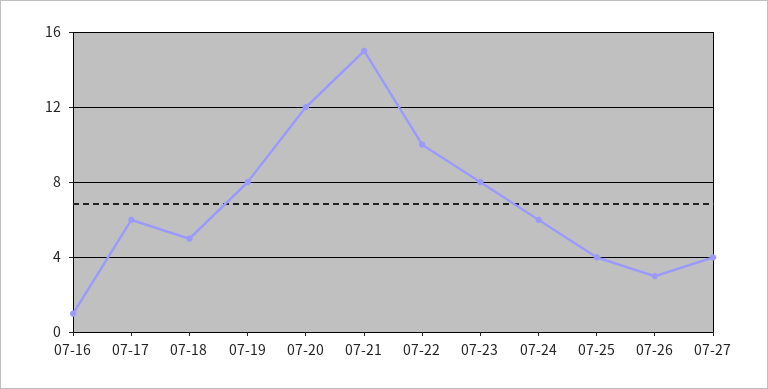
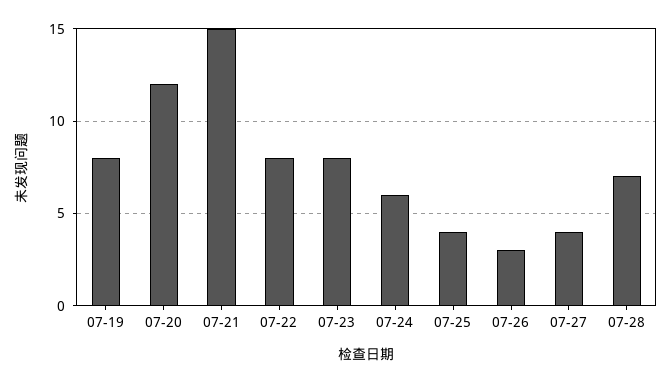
07-16: 1 -> none
07-17: 6 -> none
07-18: 5 -> none
07-22: 10 -> 8
07-28: none -> 7

